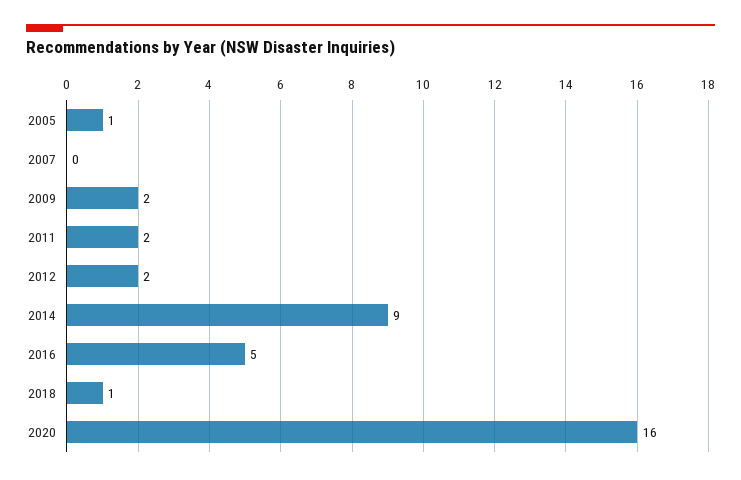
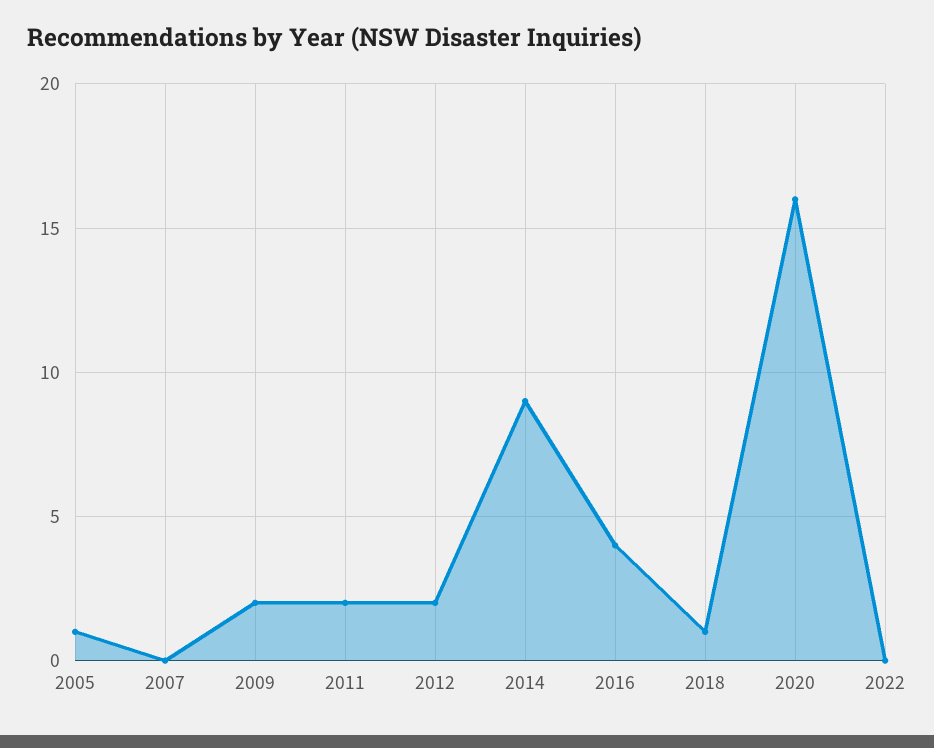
2016: 5 -> 4
2022: none -> 0

